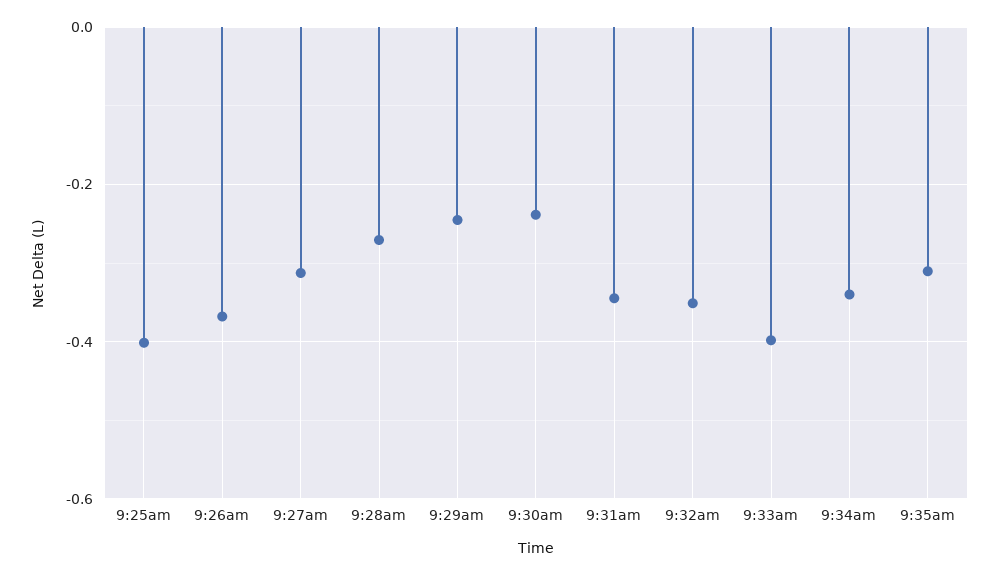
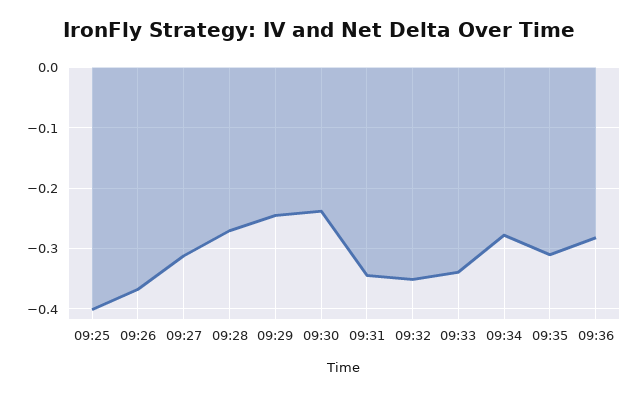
9:33am: -0.4 -> -0.34
9:34am: -0.34 -> -0.28
09:36: none -> -0.28

